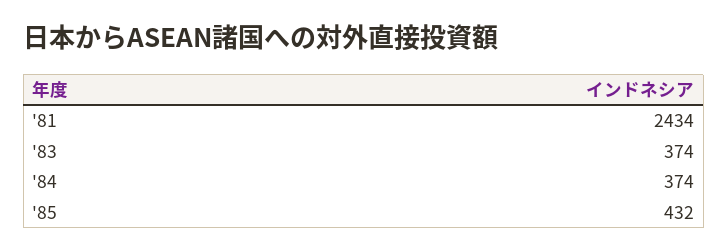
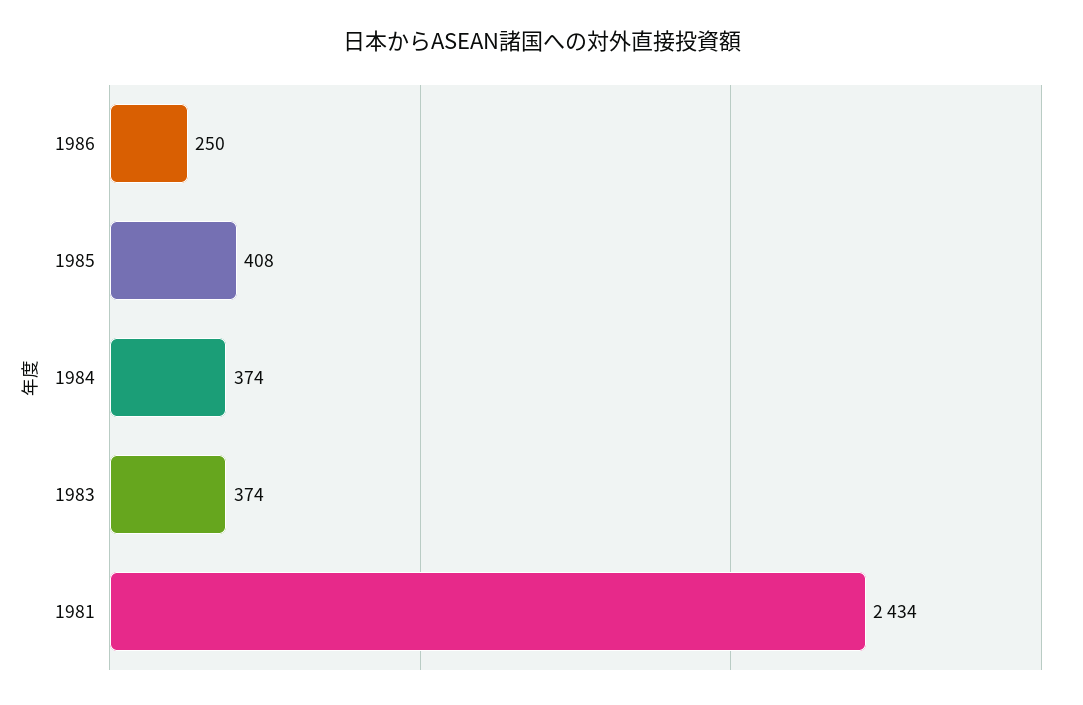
'85: 432 -> 408
1986: none -> 250

